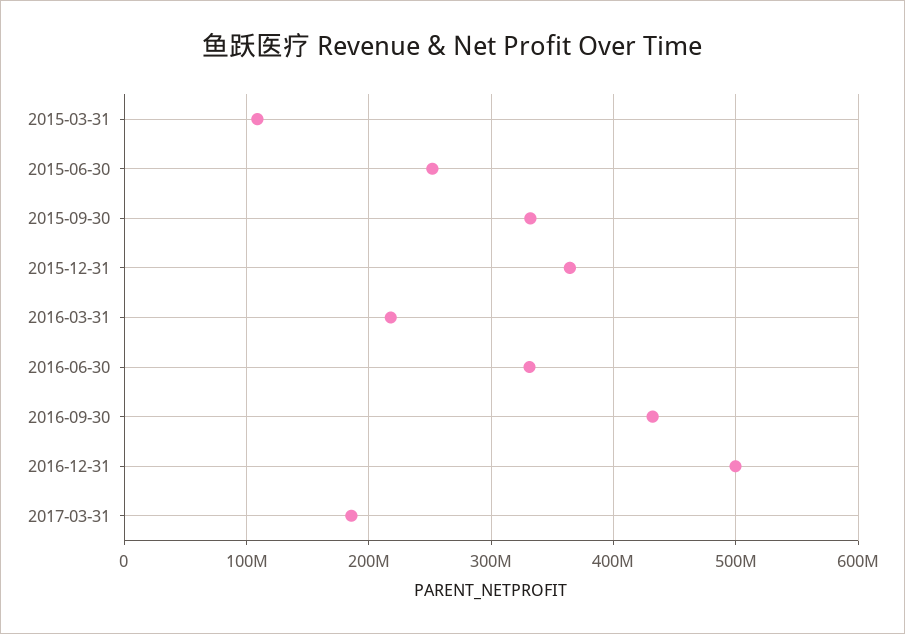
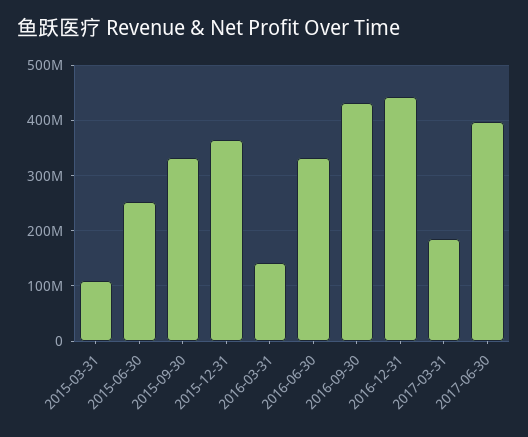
2016-03-31: 220000000 -> 140000000
2016-12-31: 500000000 -> 440000000
2017-06-30: none -> 400000000

